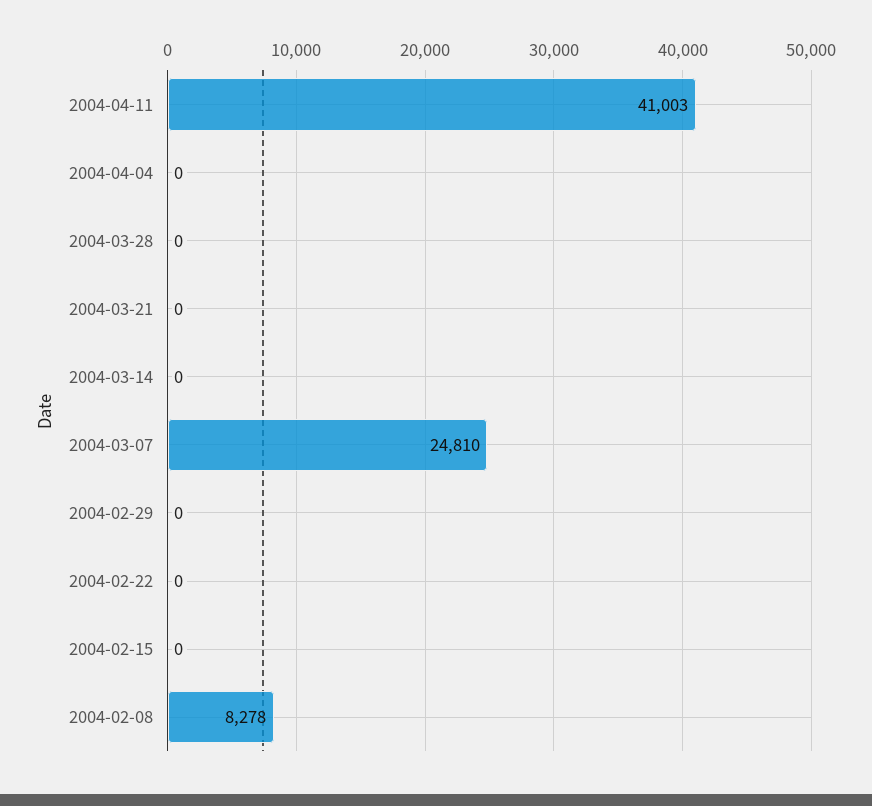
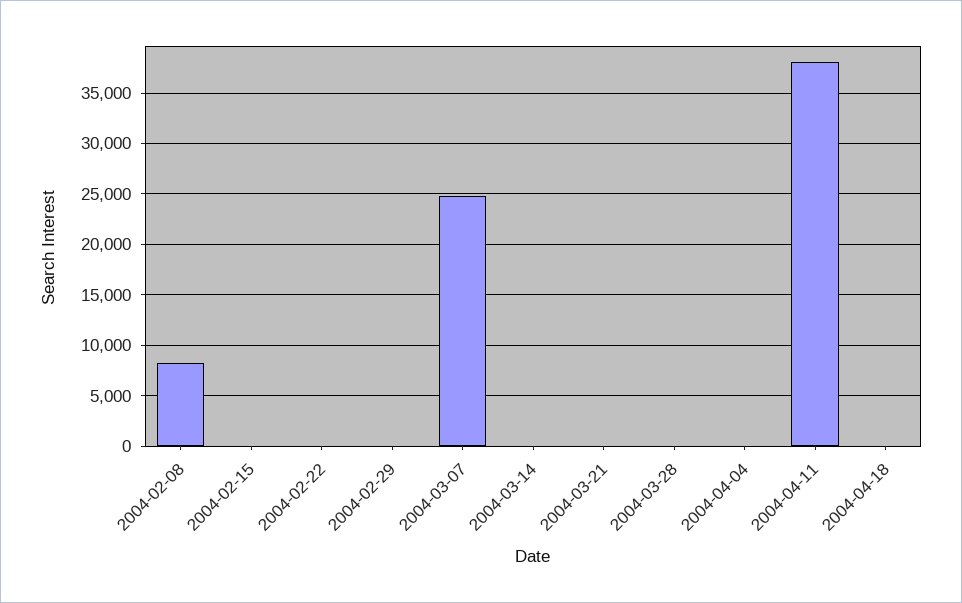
2004-04-11: 41003 -> 38000
2004-04-18: none -> 0

